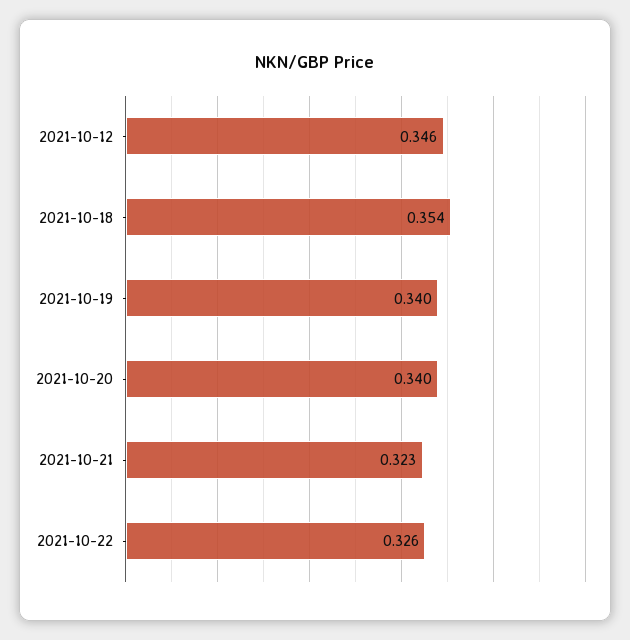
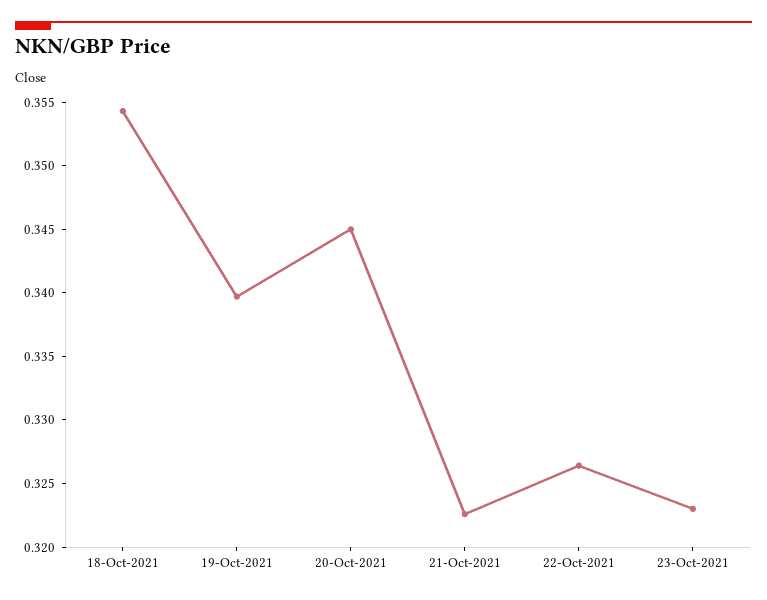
2021-10-12: 0.346 -> none
2021-10-20: 0.34 -> 0.345
23-Oct-2021: none -> 0.323

